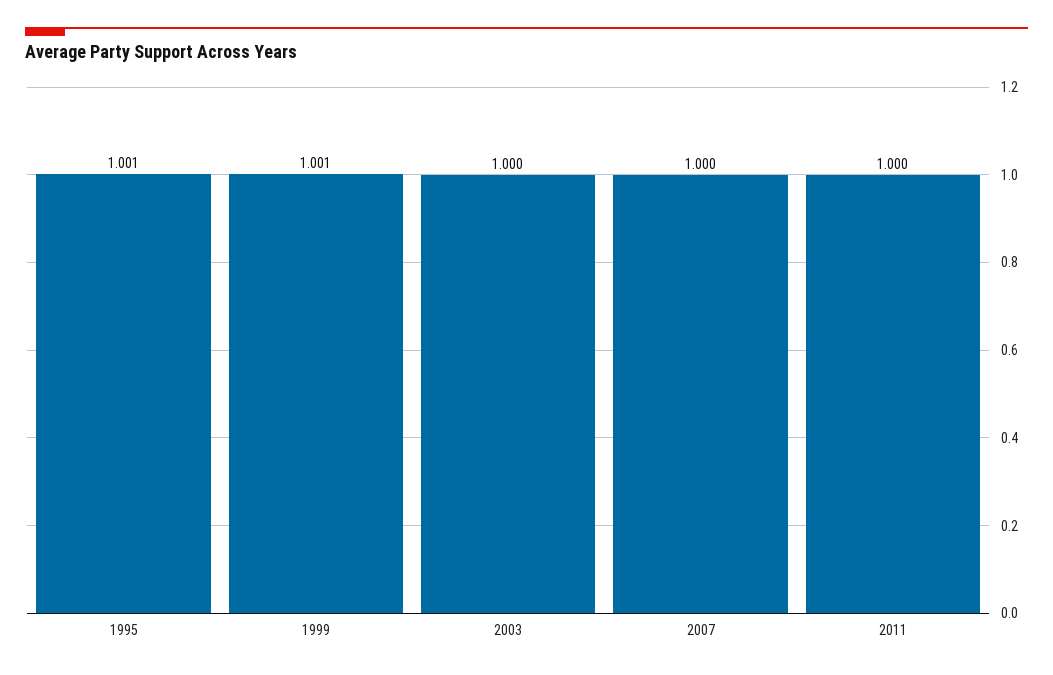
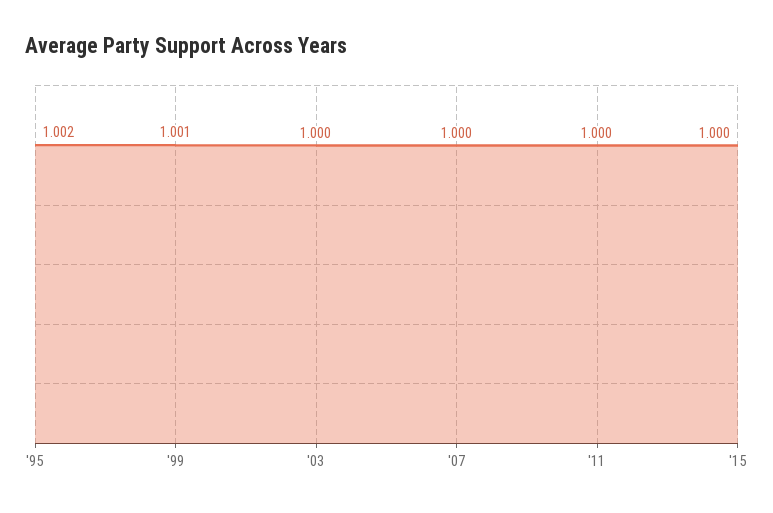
1995: 1.001 -> 1.002
'15: none -> 1

